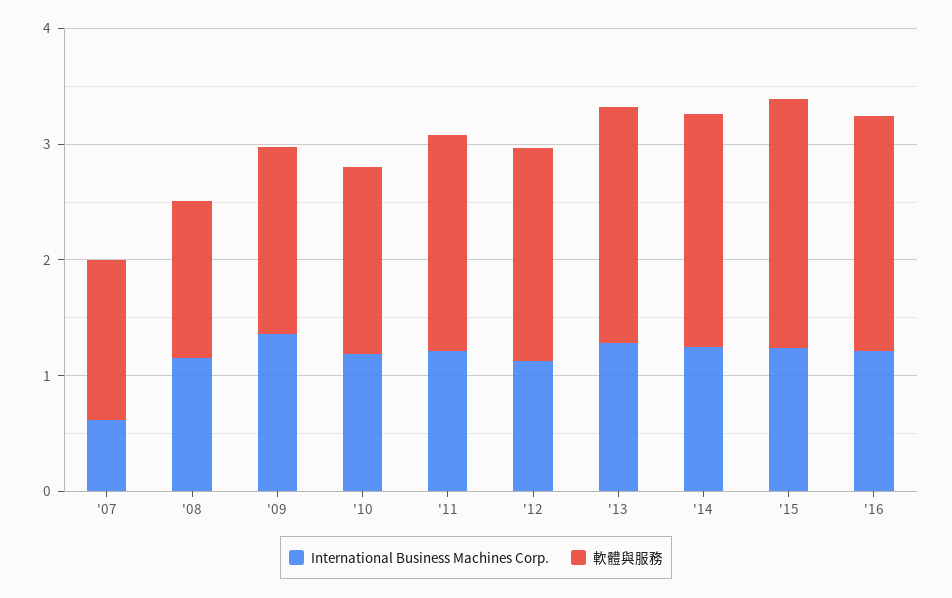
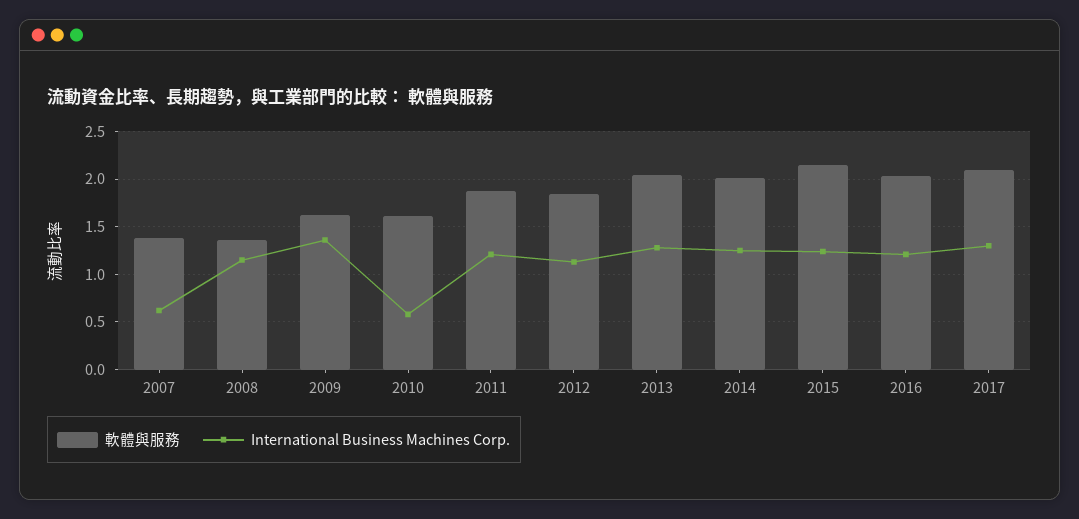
International Business Machines Corp., '10: 1.2 -> 0.6
軟體與服務, 2017: none -> 2.1
International Business Machines Corp., 2017: none -> 1.3

